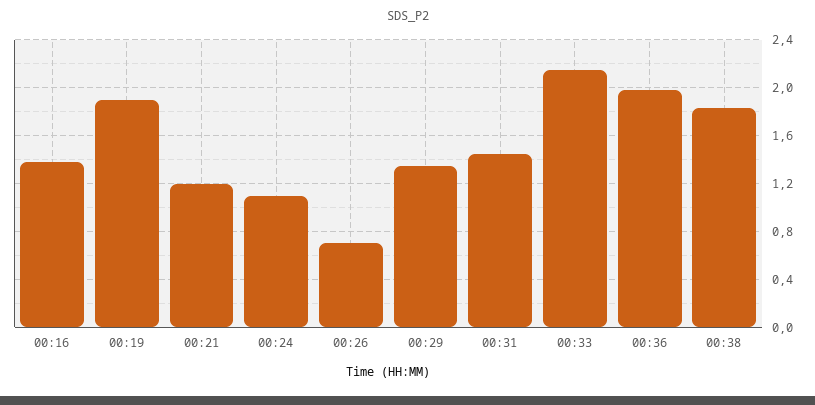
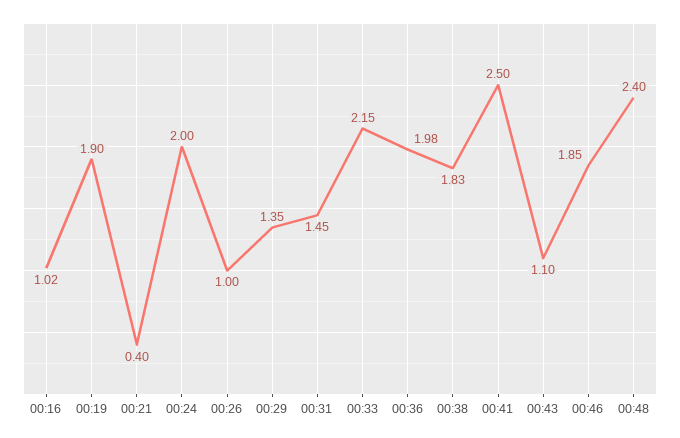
00:16: 1.4 -> 1.02
00:21: 1.2 -> 0.4
00:24: 1.1 -> 2
00:26: 0.7 -> 1
00:41: none -> 2.5
00:43: none -> 1.1
00:46: none -> 1.85
00:48: none -> 2.4

